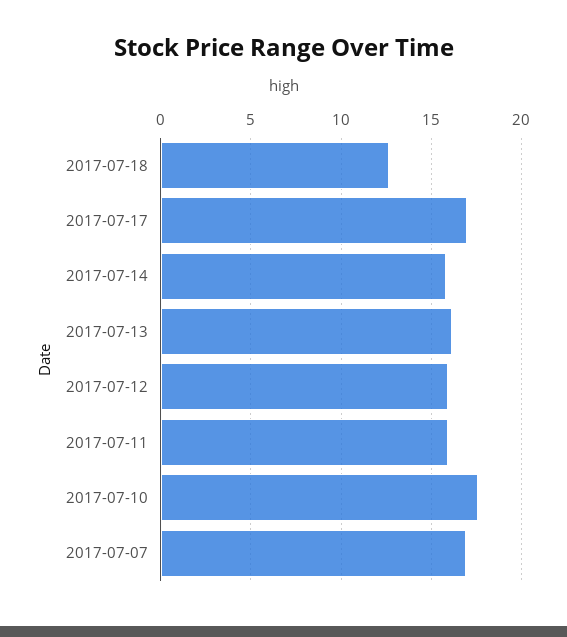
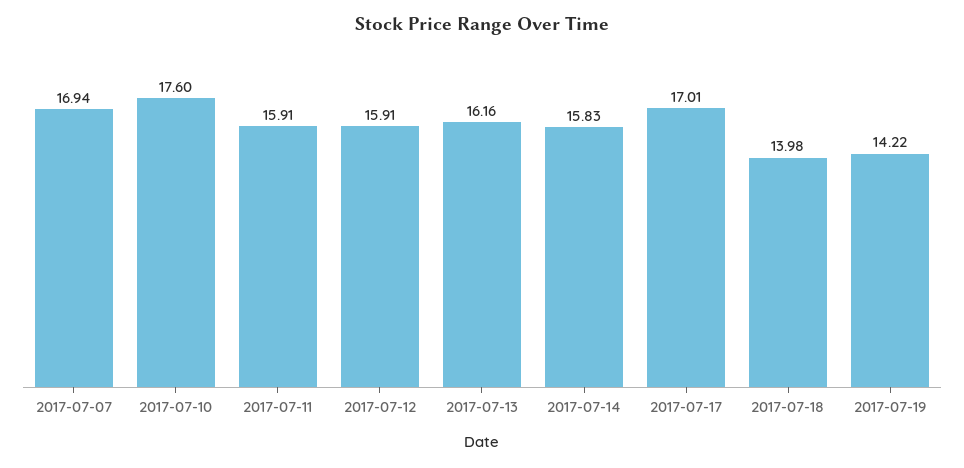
2017-07-18: 12.5 -> 13.98
2017-07-19: none -> 14.22

